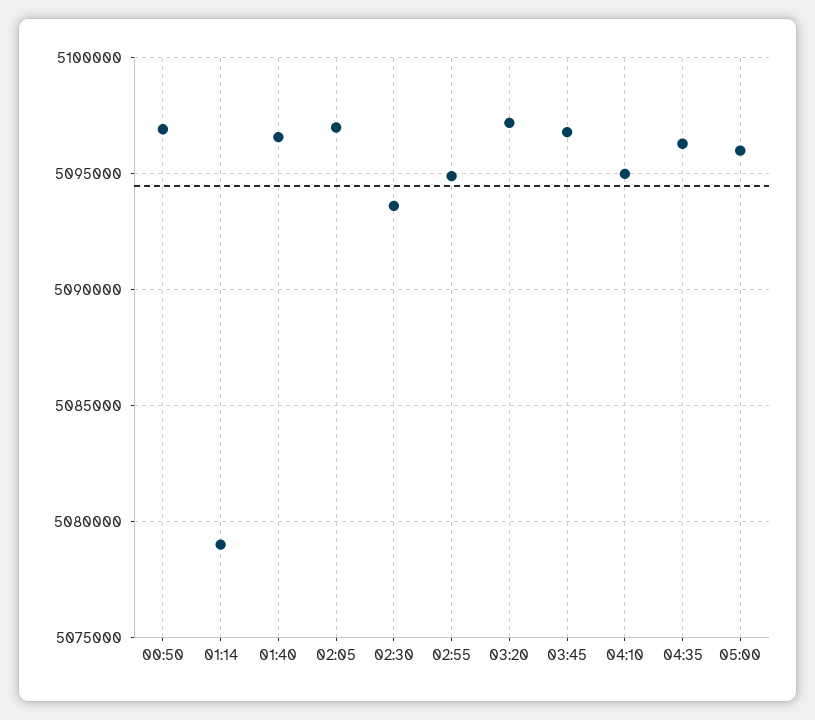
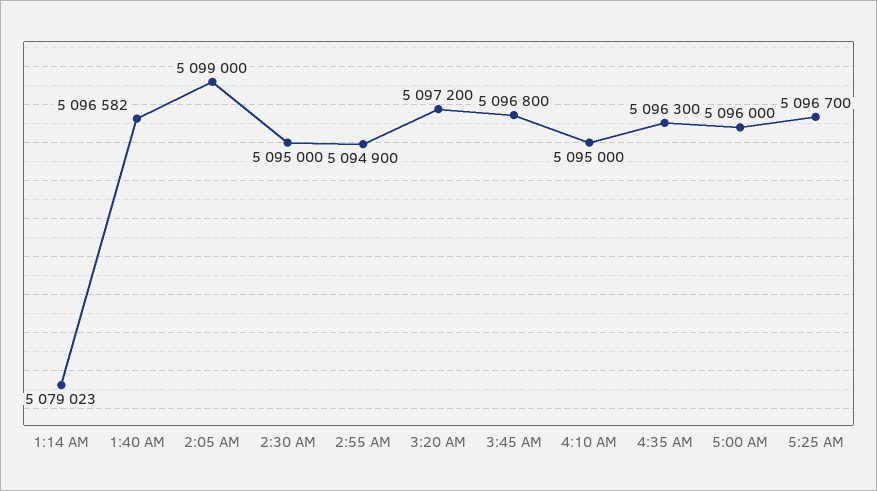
00:50: 5097000 -> none
02:05: 5097000 -> 5099000
02:30: 5093500 -> 5095000
5:25 AM: none -> 5096700

